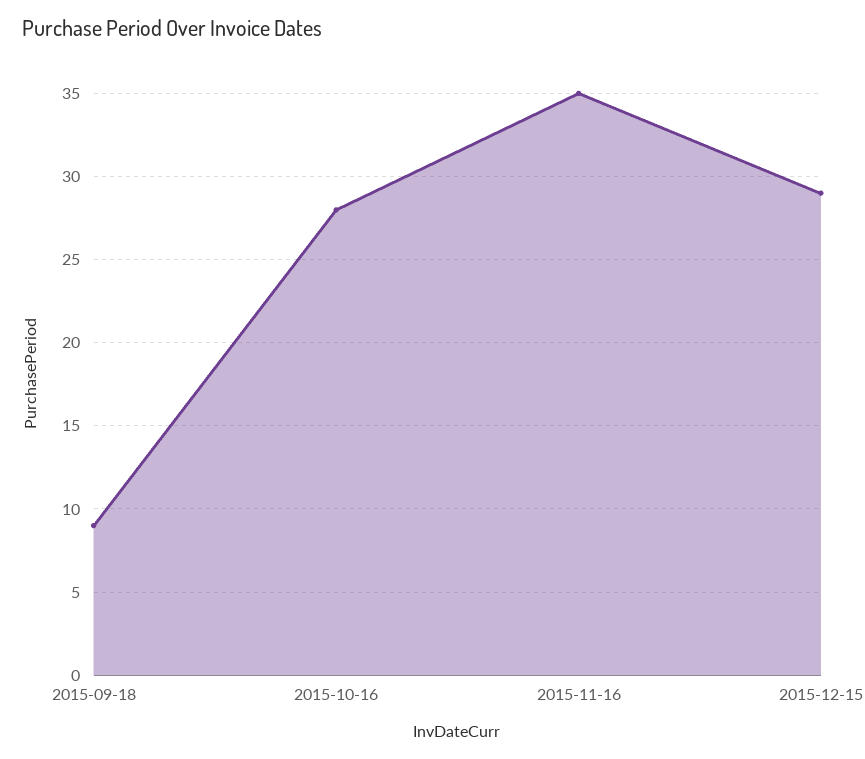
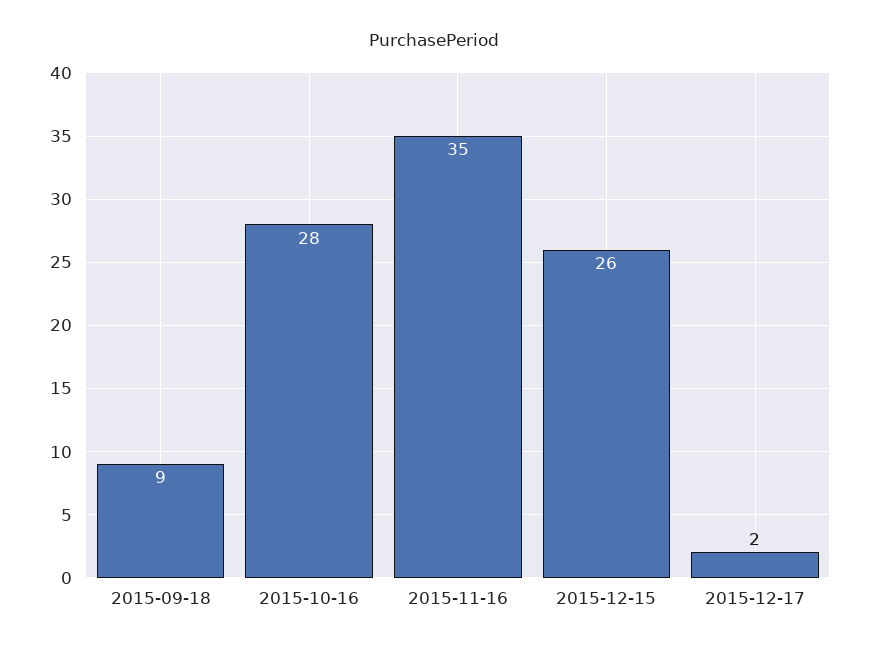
2015-12-15: 29 -> 26
2015-12-17: none -> 2

